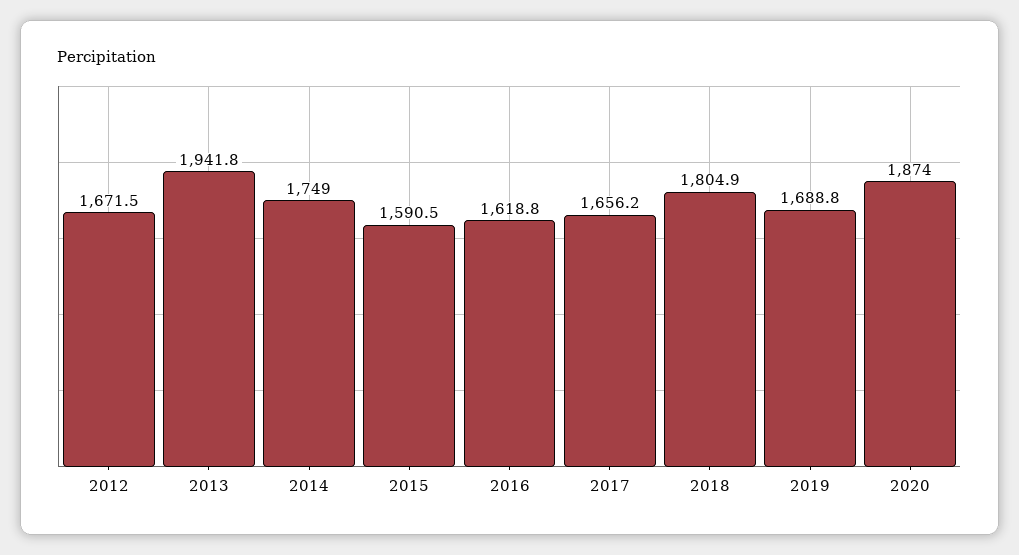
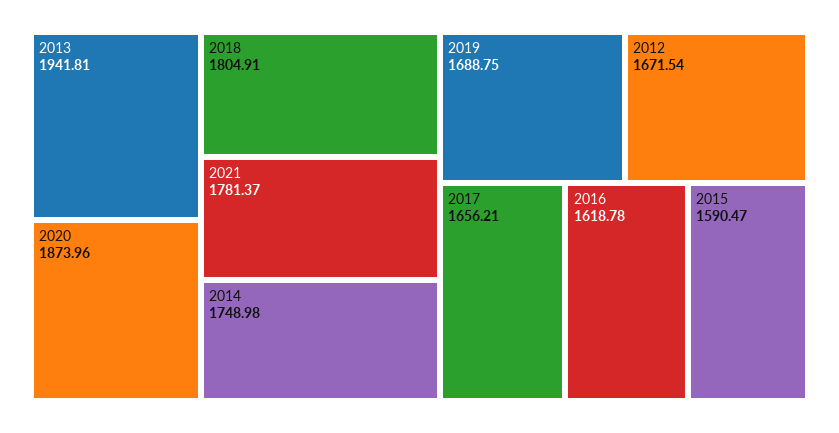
2021: none -> 1781.37

